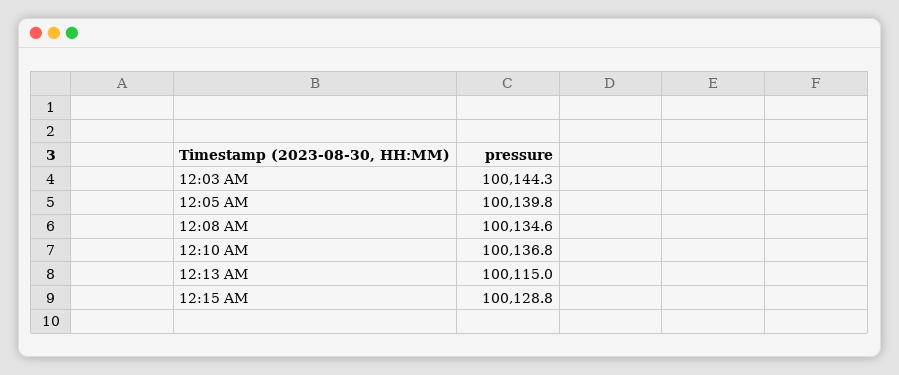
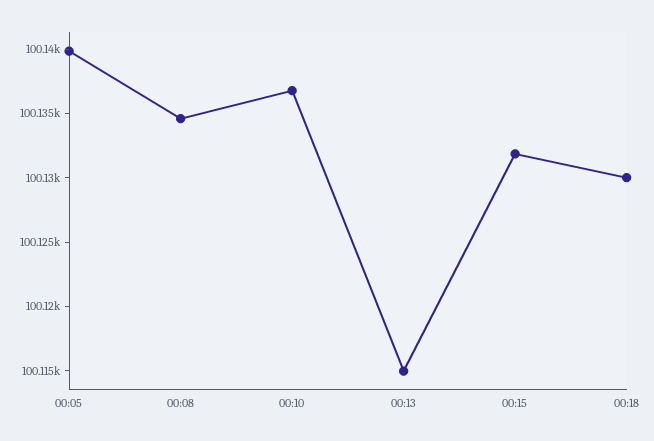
12:03 AM: 100144.3 -> none
12:15 AM: 100128.8 -> 100132
00:18: none -> 100130

